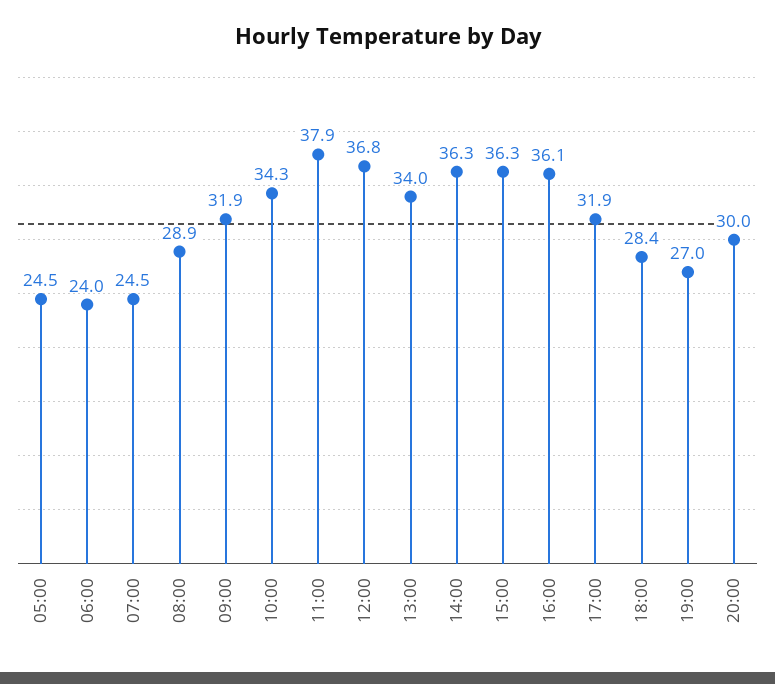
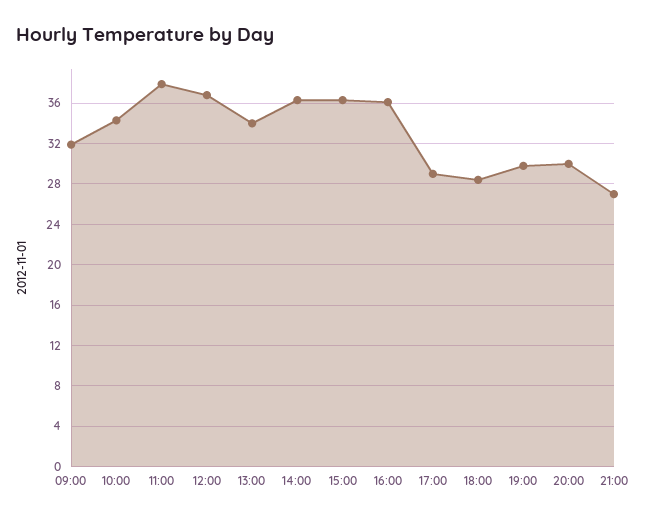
05:00: 24.5 -> none
06:00: 24 -> none
07:00: 24.5 -> none
08:00: 28.9 -> none
17:00: 31.9 -> 29
19:00: 27 -> 30
21:00: none -> 27

